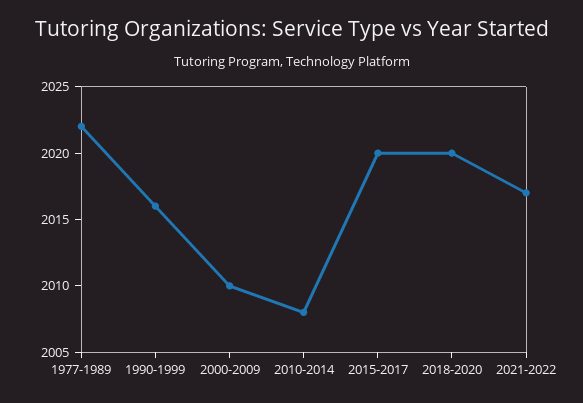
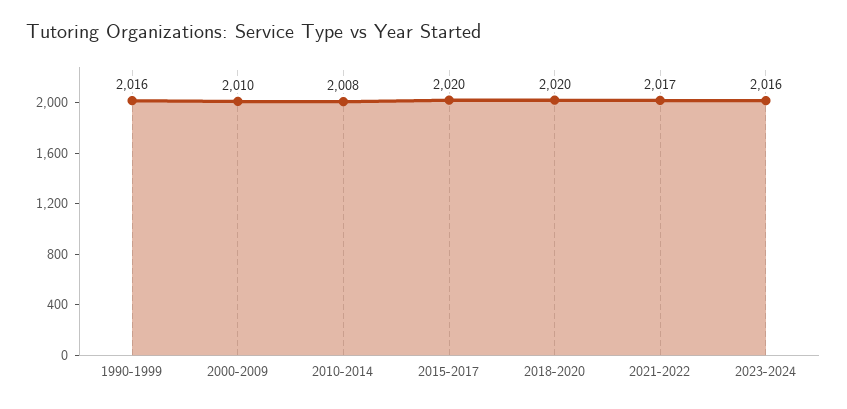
1977-1989: 2022 -> none
2023-2024: none -> 2016

